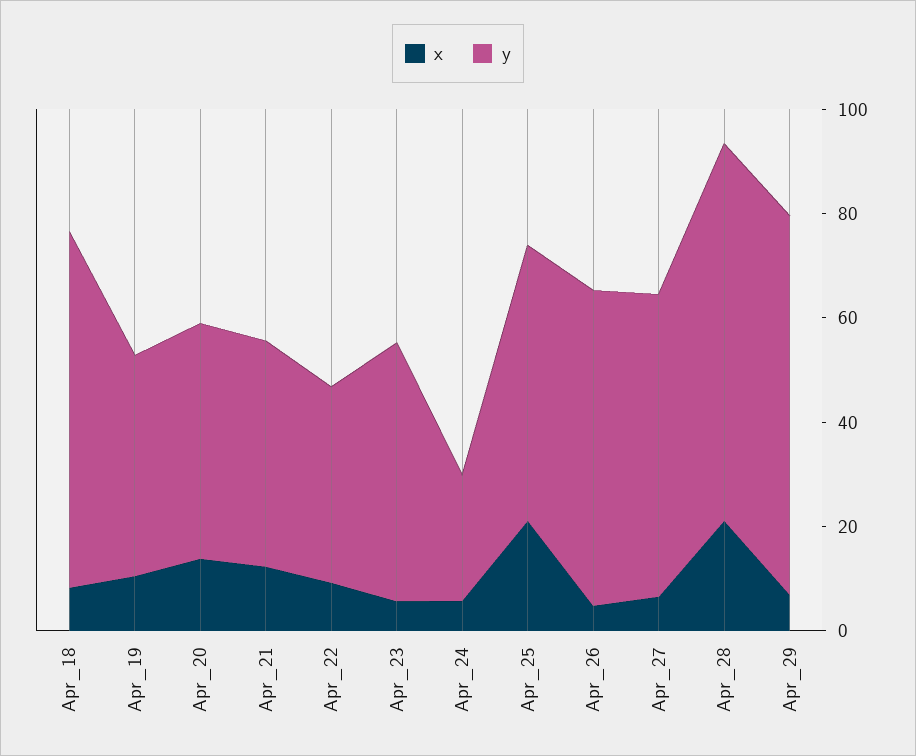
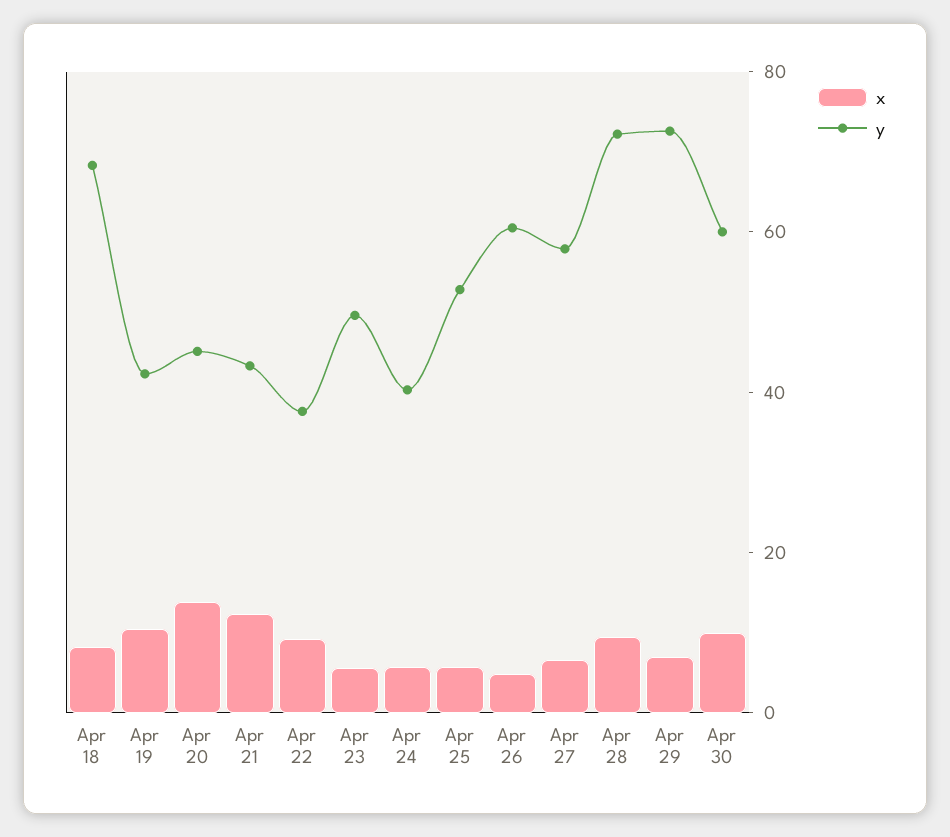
y, Apr_24: 25 -> 40
x, Apr_25: 20 -> 5
x, Apr_28: 20 -> 10
x, Apr 30: none -> 10
y, Apr 30: none -> 60

